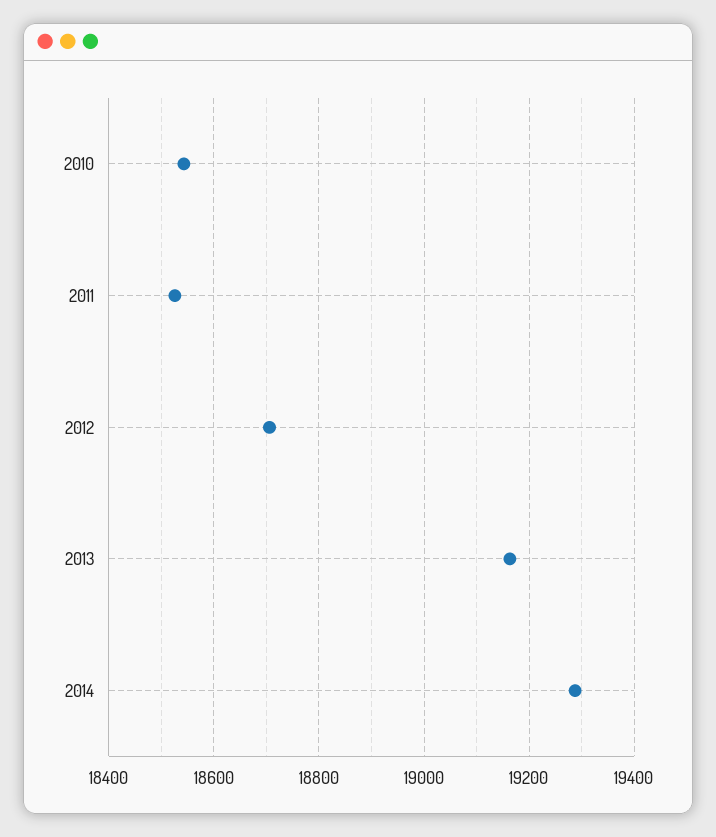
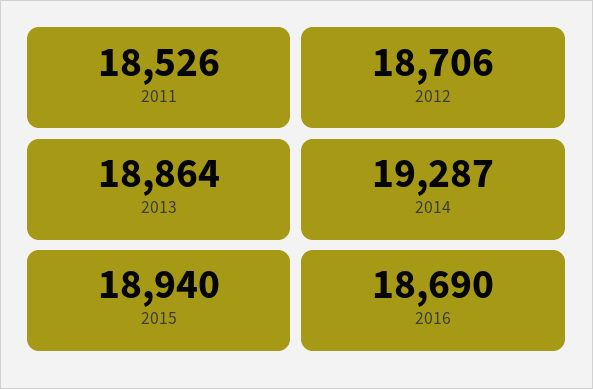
2010: 18540 -> none
2013: 19160 -> 18864
2015: none -> 18940
2016: none -> 18690

